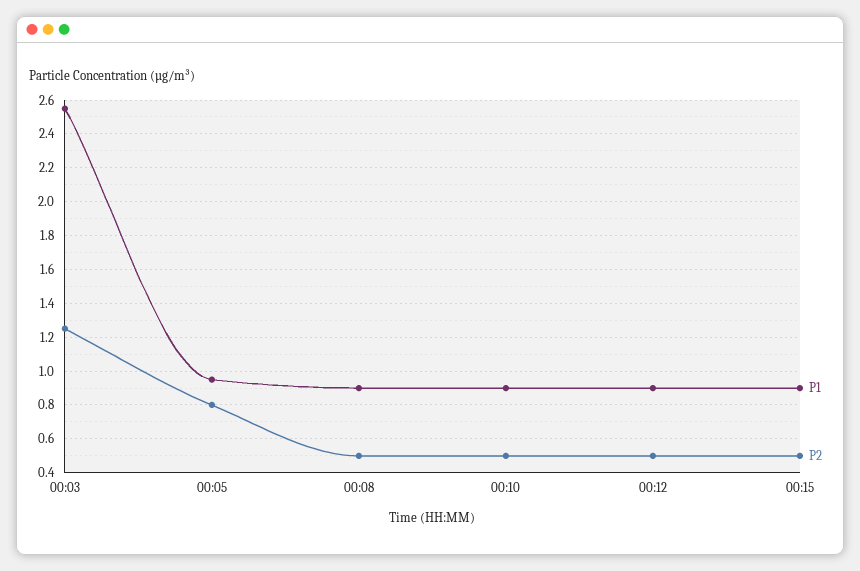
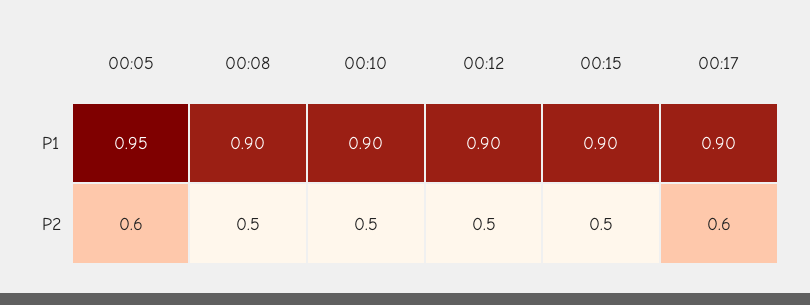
P1, 00:03: 2.55 -> none
P2, 00:03: 1.25 -> none
P2, 00:05: 0.8 -> 0.6
P1, 00:17: none -> 0.9
P2, 00:17: none -> 0.6

